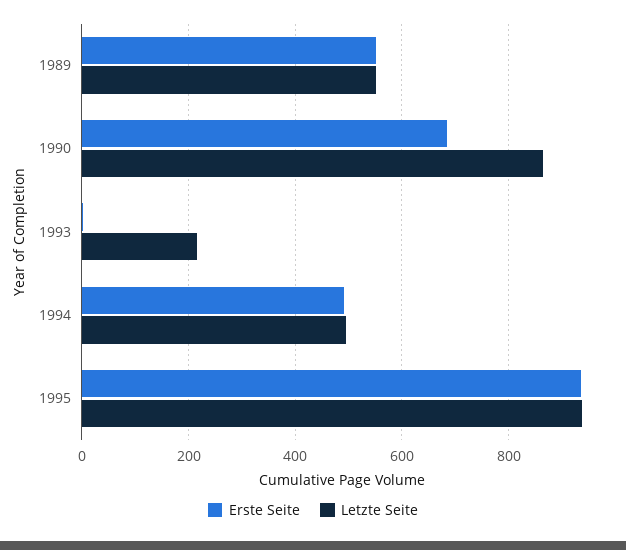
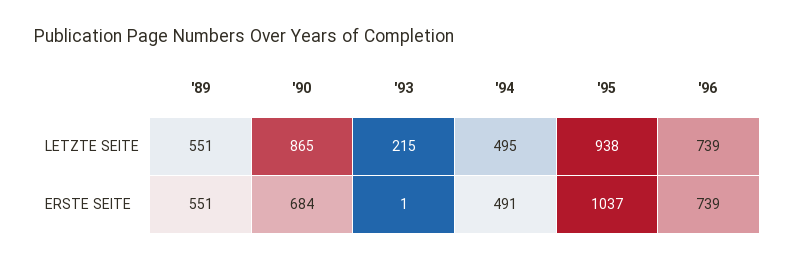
Erste Seite, 1995: 940 -> 1037
Letzte Seite, '96: none -> 739
Erste Seite, '96: none -> 739

